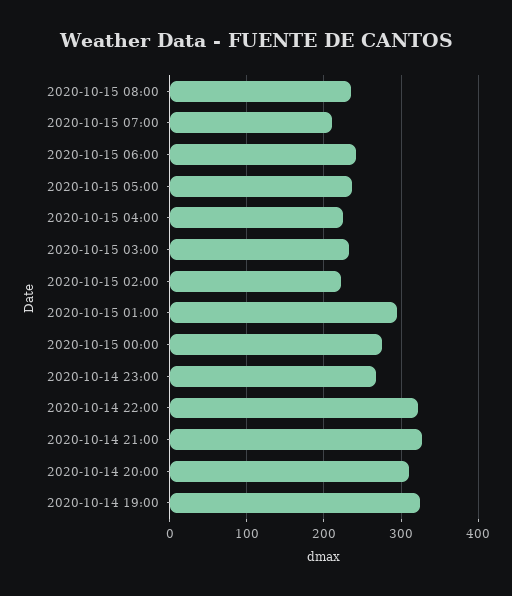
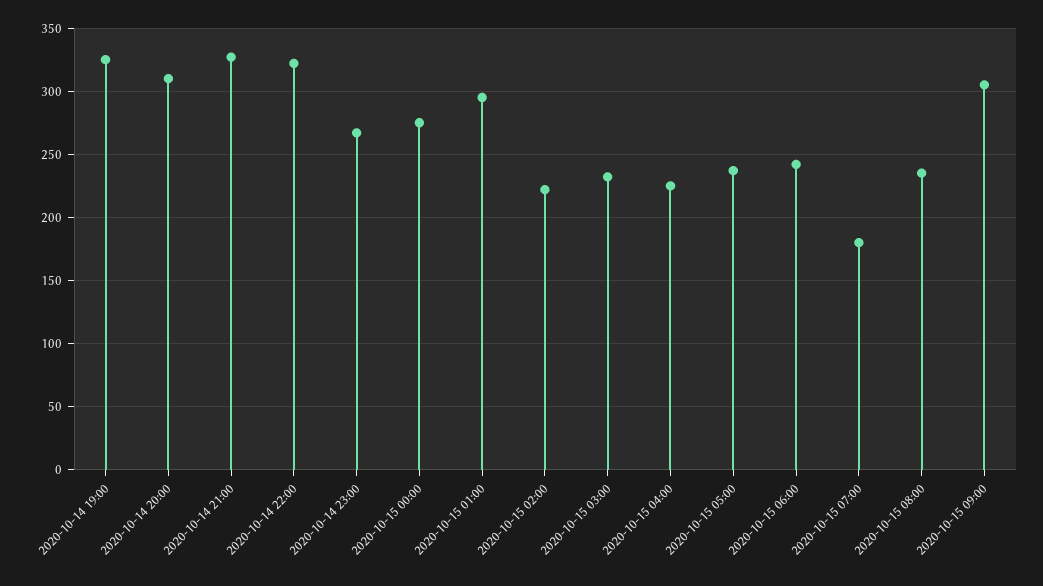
2020-10-15 07:00: 210 -> 180
2020-10-15 09:00: none -> 305

